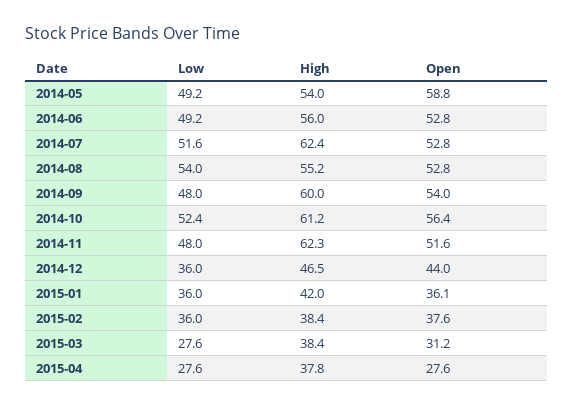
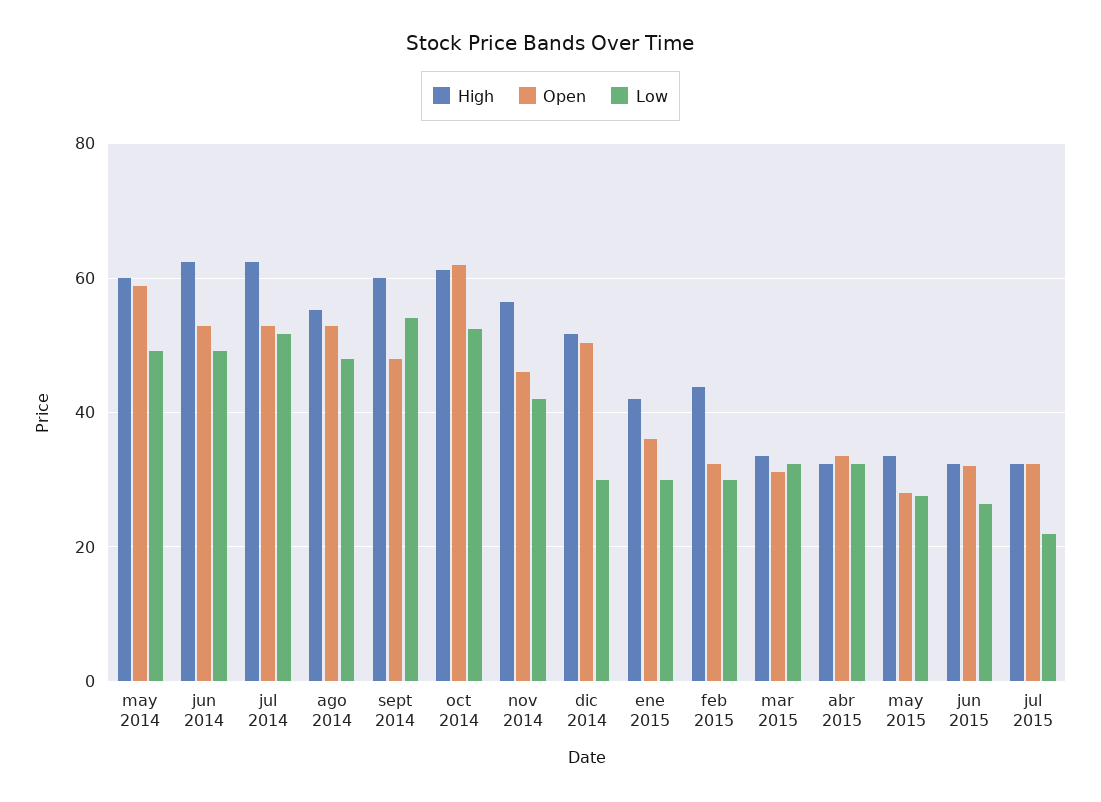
High, 2014-05: 54 -> 60
High, 2014-06: 56 -> 62
Low, 2014-08: 54 -> 48
Low, 2014-09: 48 -> 54
Open, 2014-09: 54 -> 48
Open, 2014-10: 56.4 -> 62
Low, 2014-11: 48 -> 42
High, 2014-11: 62.3 -> 56
Open, 2014-11: 51.6 -> 46
Low, 2014-12: 36 -> 30
High, 2014-12: 46.5 -> 52
Open, 2014-12: 44 -> 50
Low, 2015-01: 36 -> 30
Low, 2015-02: 36 -> 30
High, 2015-02: 38.4 -> 44
Open, 2015-02: 37.6 -> 32
Low, 2015-03: 27.6 -> 32
High, 2015-03: 38.4 -> 34
Low, 2015-04: 27.6 -> 32
High, 2015-04: 37.8 -> 32
Open, 2015-04: 27.6 -> 34
High, may 2015: none -> 34
Open, may 2015: none -> 28
Low, may 2015: none -> 28
High, jun 2015: none -> 32
Open, jun 2015: none -> 32
Low, jun 2015: none -> 26
High, jul 2015: none -> 32
Open, jul 2015: none -> 32
Low, jul 2015: none -> 22

